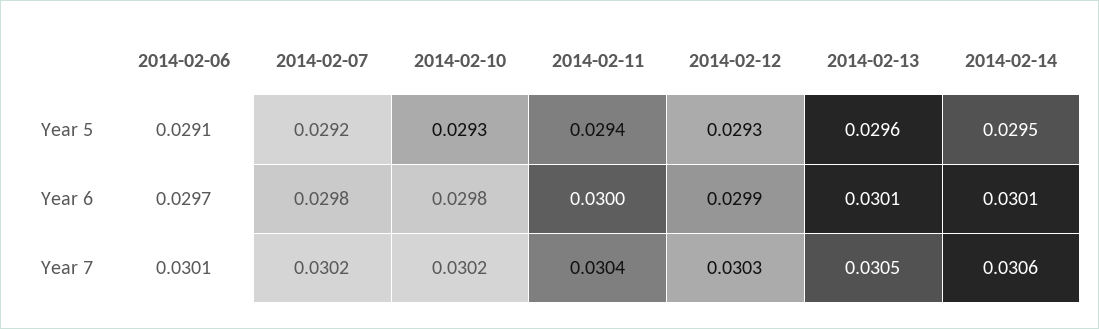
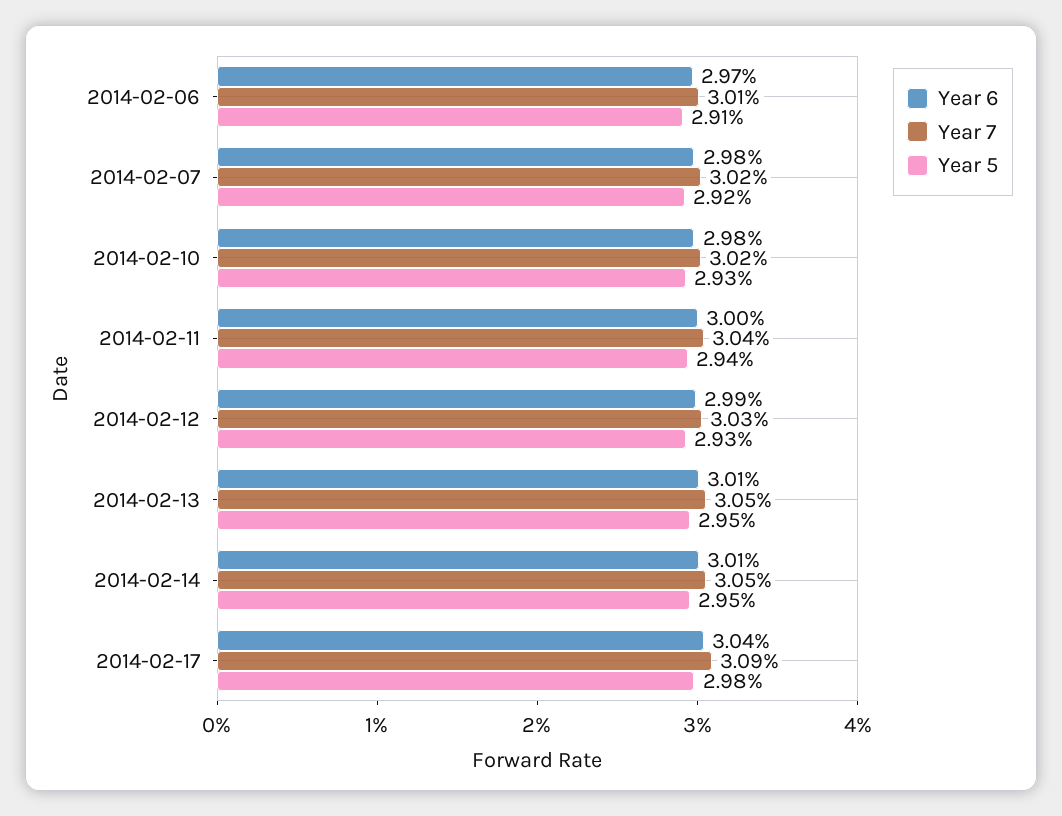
Year 5, 2014-02-13: 0.0296 -> 0.0295
Year 7, 2014-02-14: 0.0306 -> 0.0305
Year 6, 2014-02-17: none -> 0.0304
Year 7, 2014-02-17: none -> 0.0309
Year 5, 2014-02-17: none -> 0.0298

